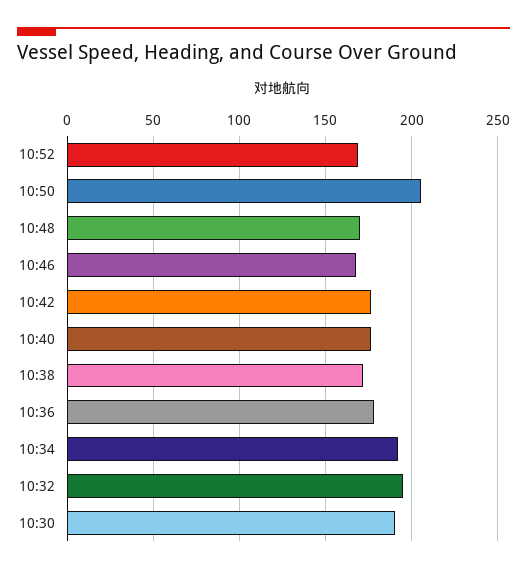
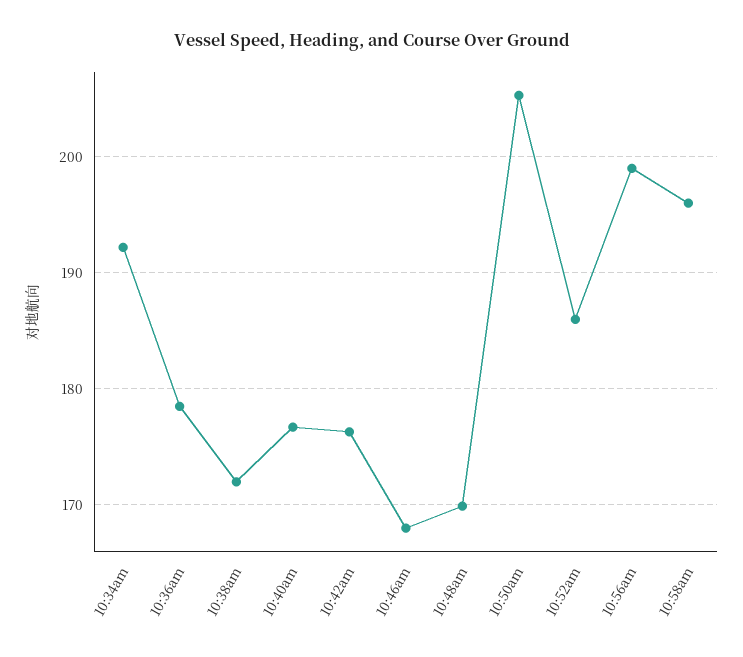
10:52: 170 -> 186
10:32: 195 -> none
10:30: 190 -> none
10:56am: none -> 199
10:58am: none -> 196

